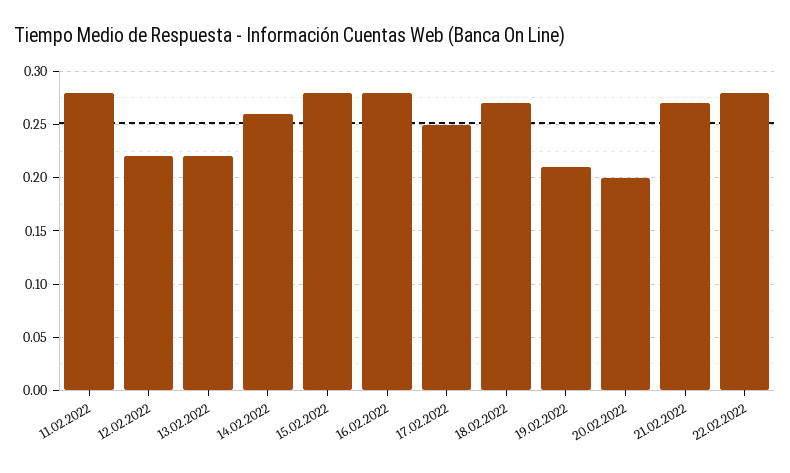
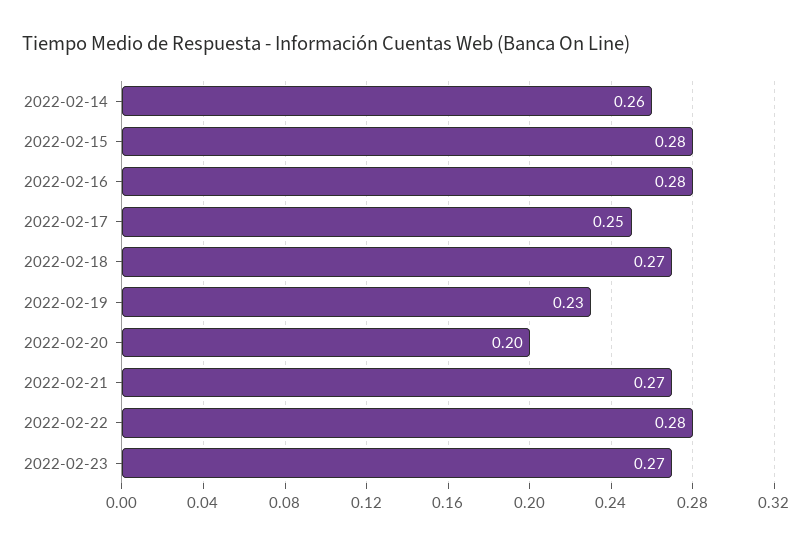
11.02.2022: 0.28 -> none
12.02.2022: 0.22 -> none
13.02.2022: 0.22 -> none
19.02.2022: 0.21 -> 0.23
2022-02-23: none -> 0.27

